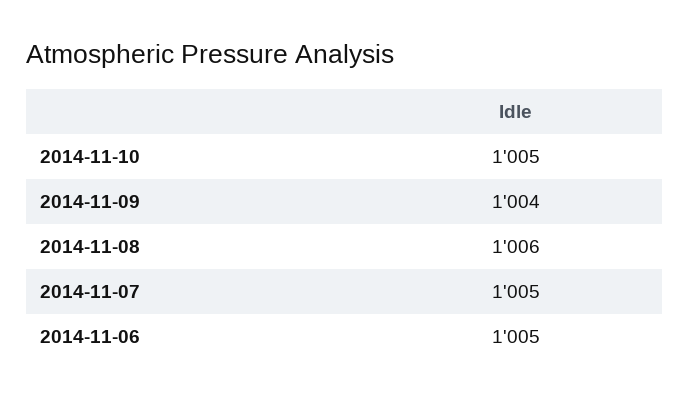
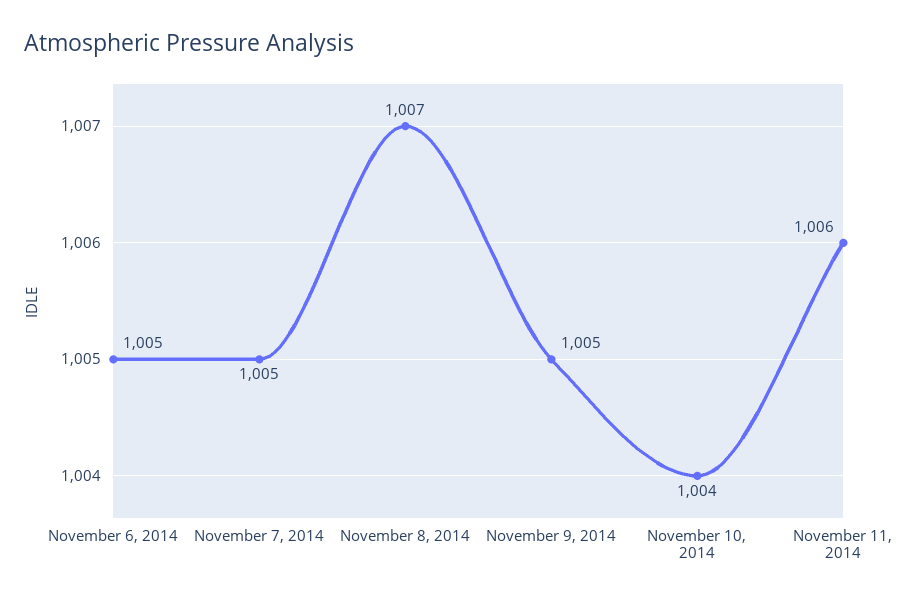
2014-11-10: 1005 -> 1004
2014-11-09: 1004 -> 1005
2014-11-08: 1006 -> 1007
November 11, 2014: none -> 1006

